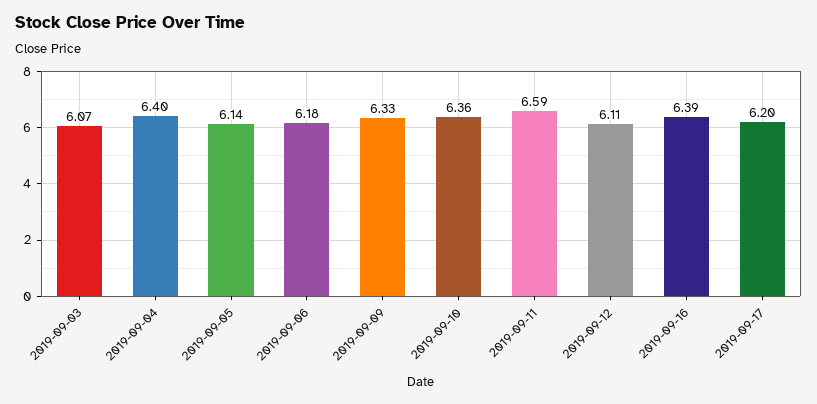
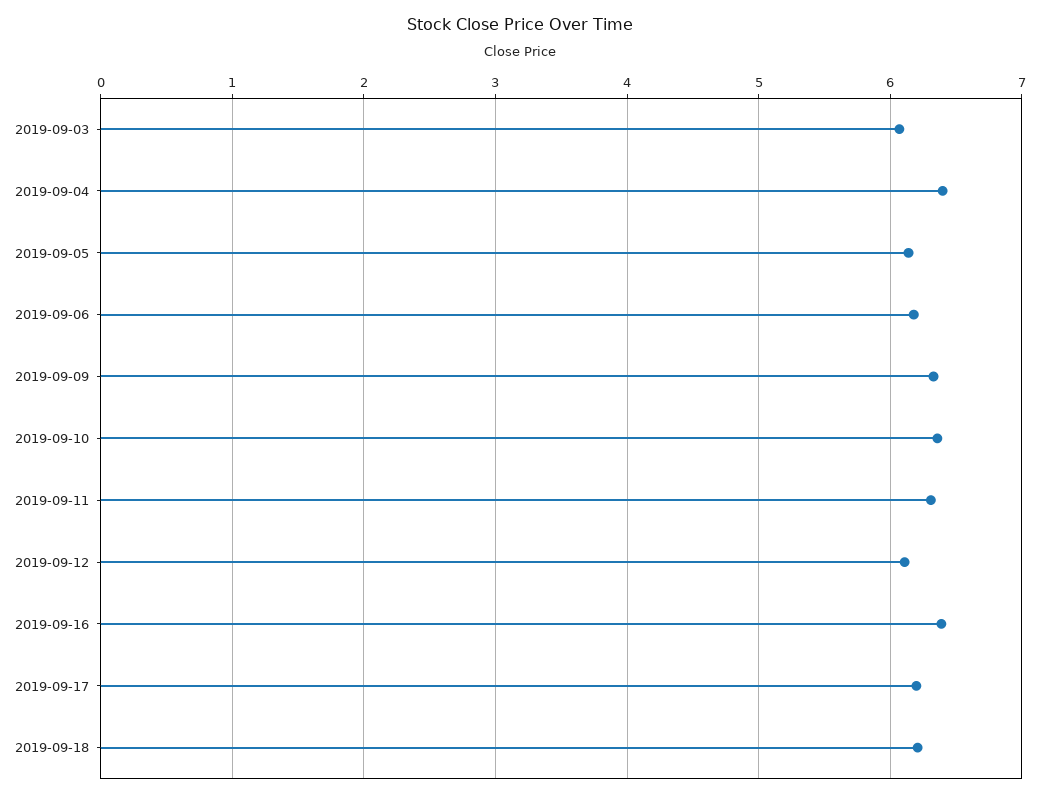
2019-09-11: 6.59 -> 6.3
2019-09-18: none -> 6.2

